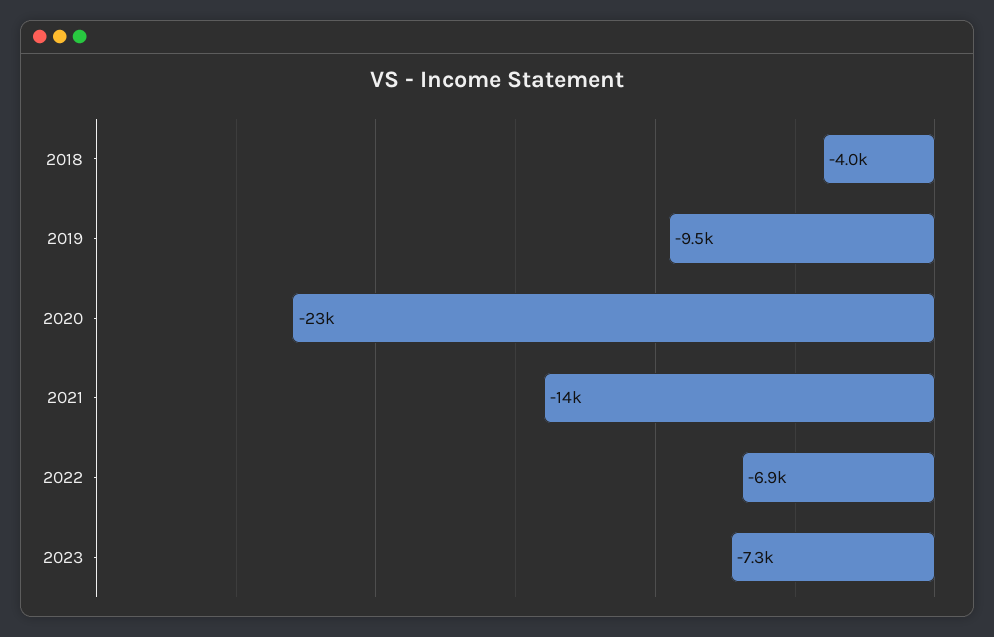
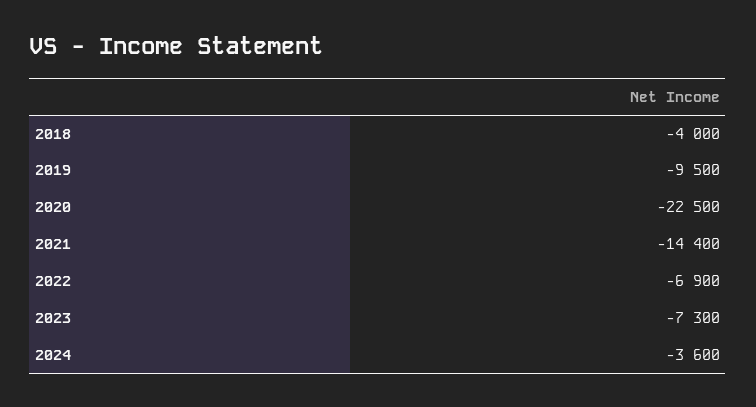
2024: none -> -3600

